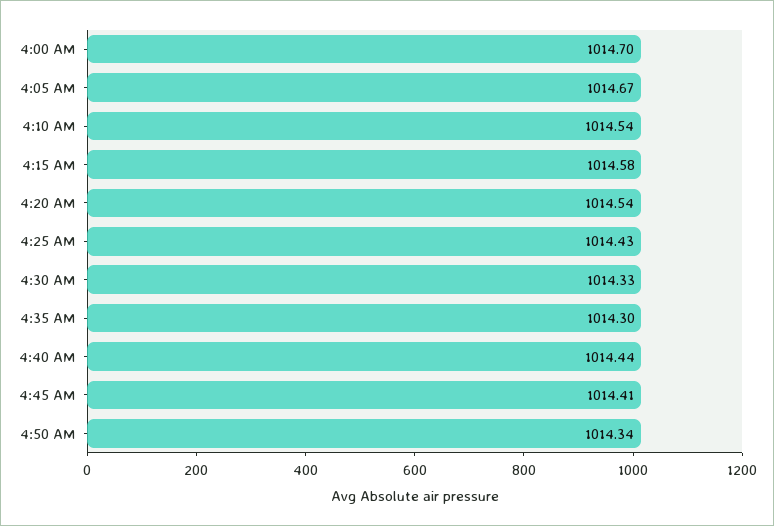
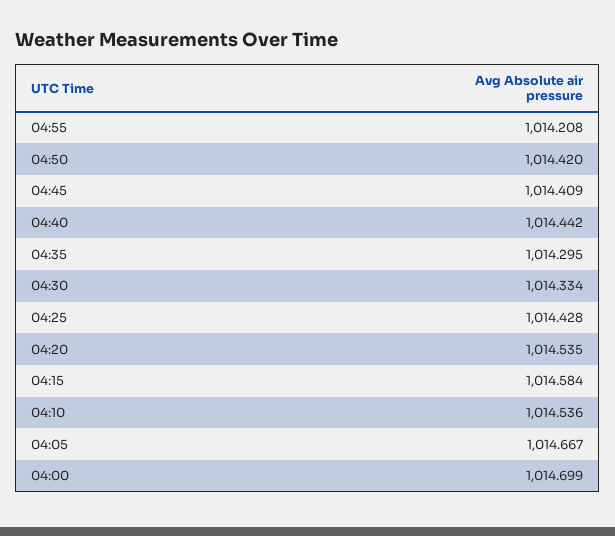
4:50 AM: 1014.34 -> 1014.42
04:55: none -> 1014.208

